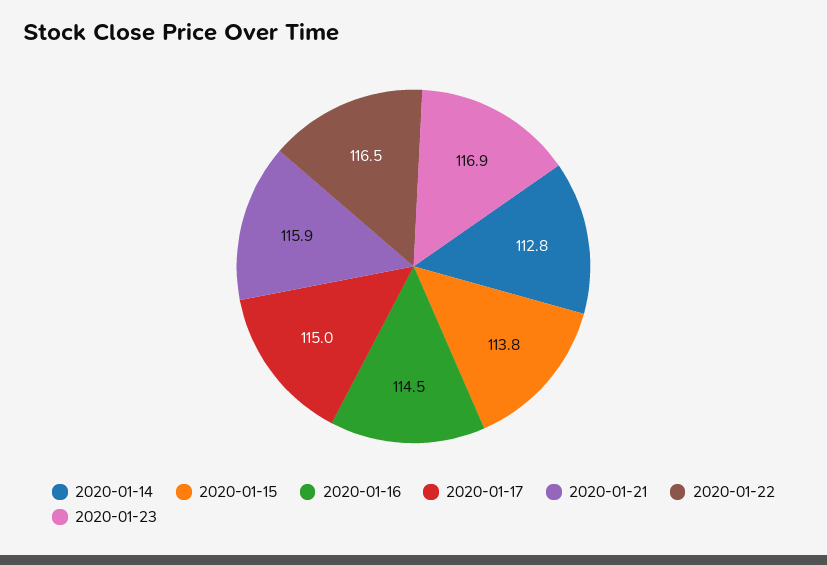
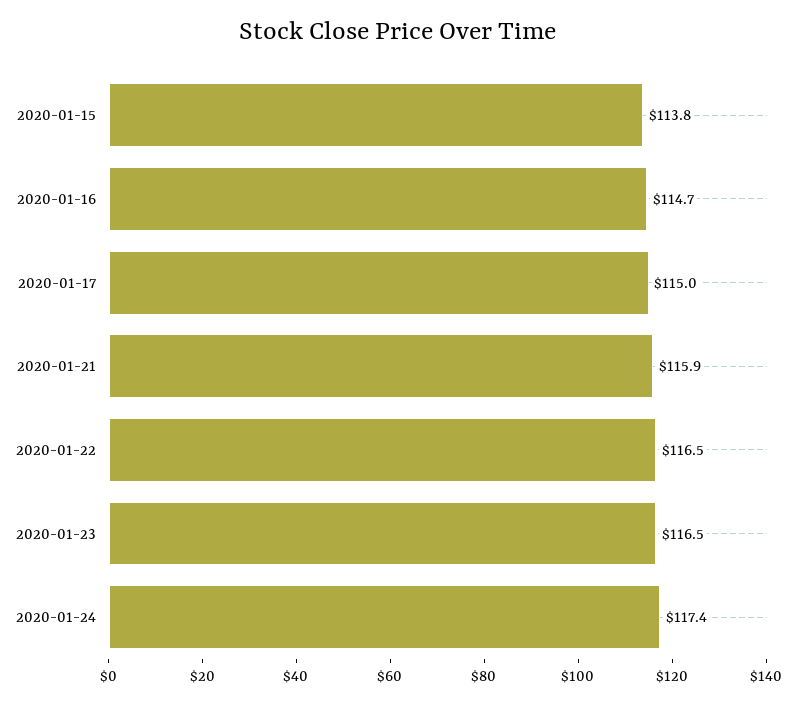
2020-01-14: 112.8 -> none
2020-01-16: 114.5 -> 114.7
2020-01-23: 116.9 -> 116.5
2020-01-24: none -> 117.4

